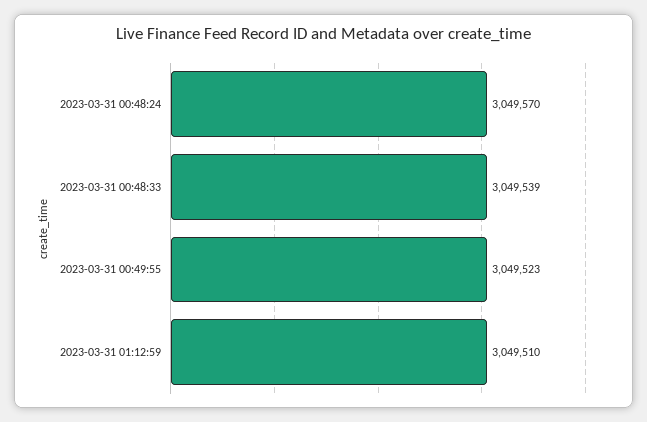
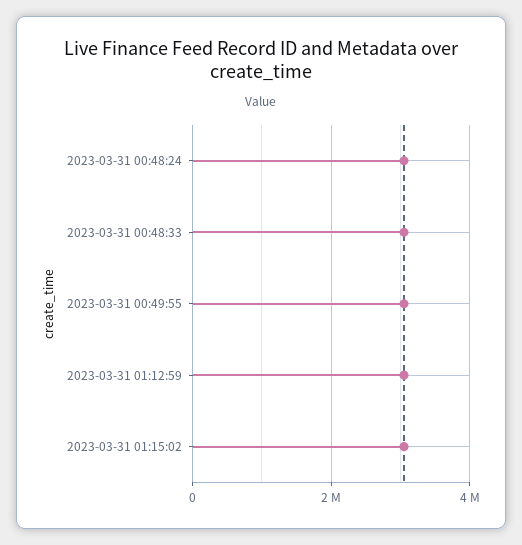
2023-03-31 01:15:02: none -> 3000000

